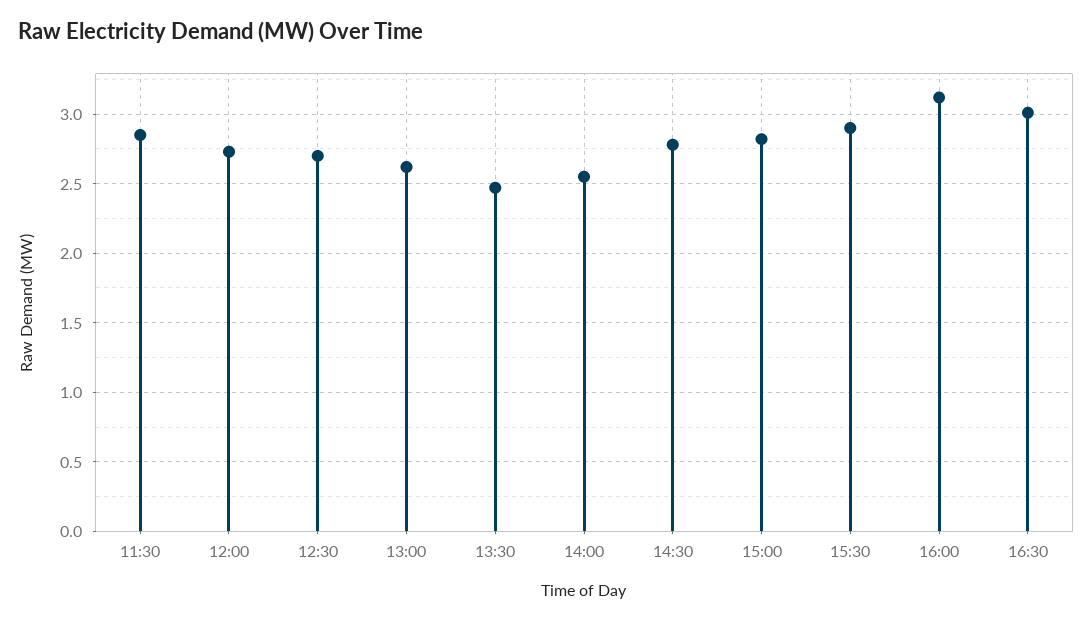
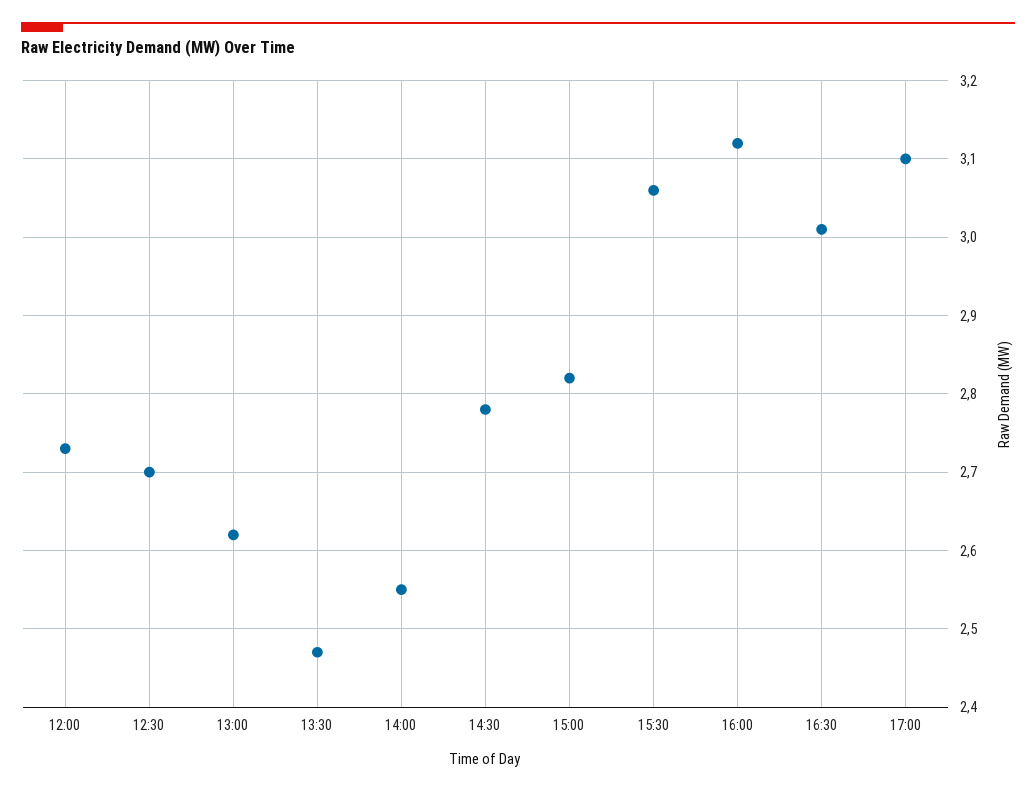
11:30: 2.85 -> none
15:30: 2.9 -> 3.06
17:00: none -> 3.1

